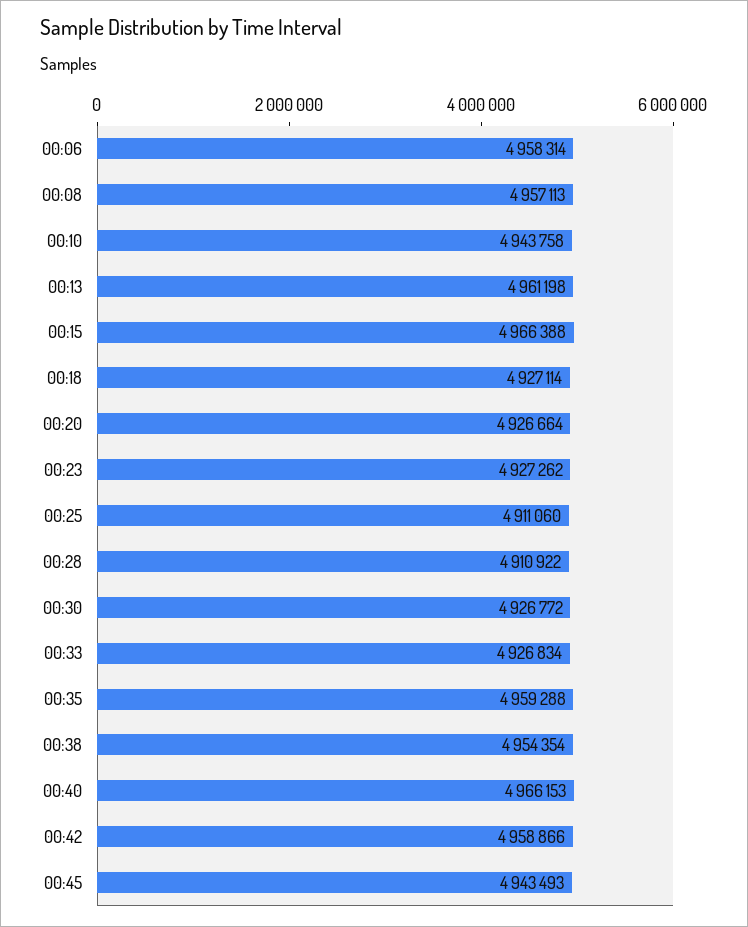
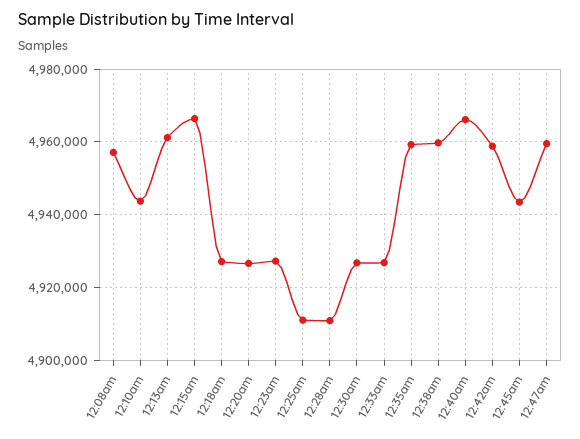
00:06: 4958314 -> none
00:38: 4954354 -> 4960000
12:47am: none -> 4960000

